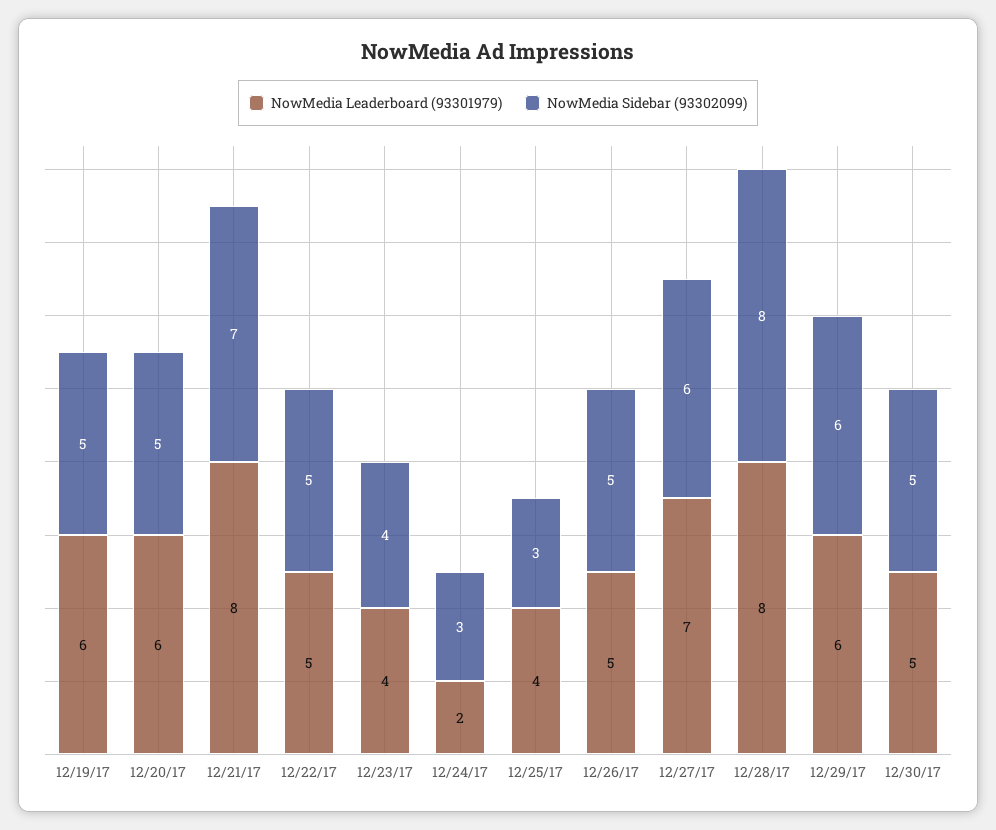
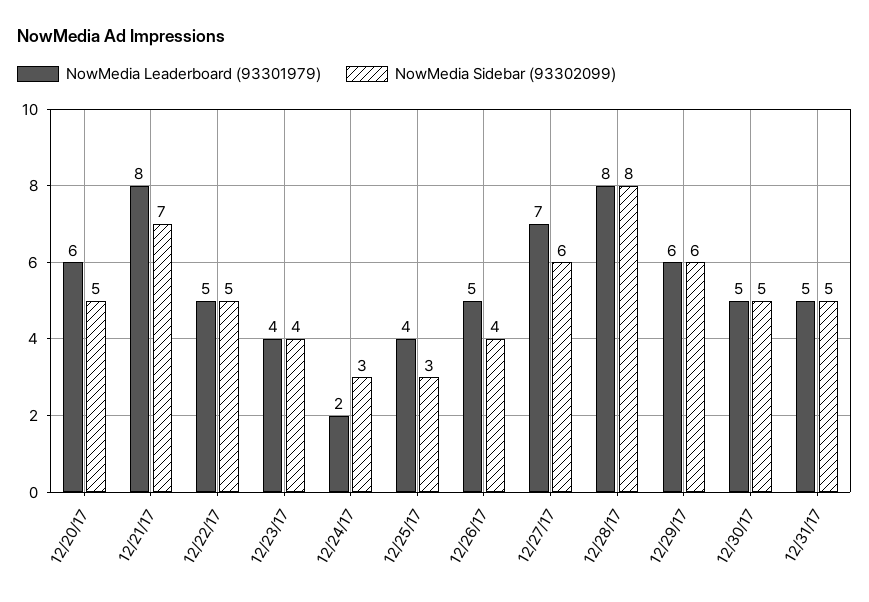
NowMedia Leaderboard (93301979), 12/19/17: 6 -> none
NowMedia Sidebar (93302099), 12/19/17: 5 -> none
NowMedia Sidebar (93302099), 12/26/17: 5 -> 4
NowMedia Leaderboard (93301979), 12/31/17: none -> 5
NowMedia Sidebar (93302099), 12/31/17: none -> 5

